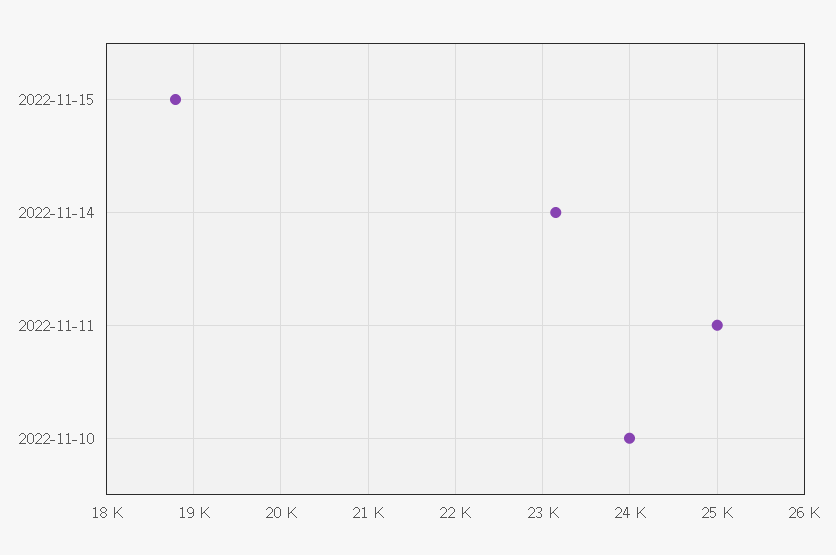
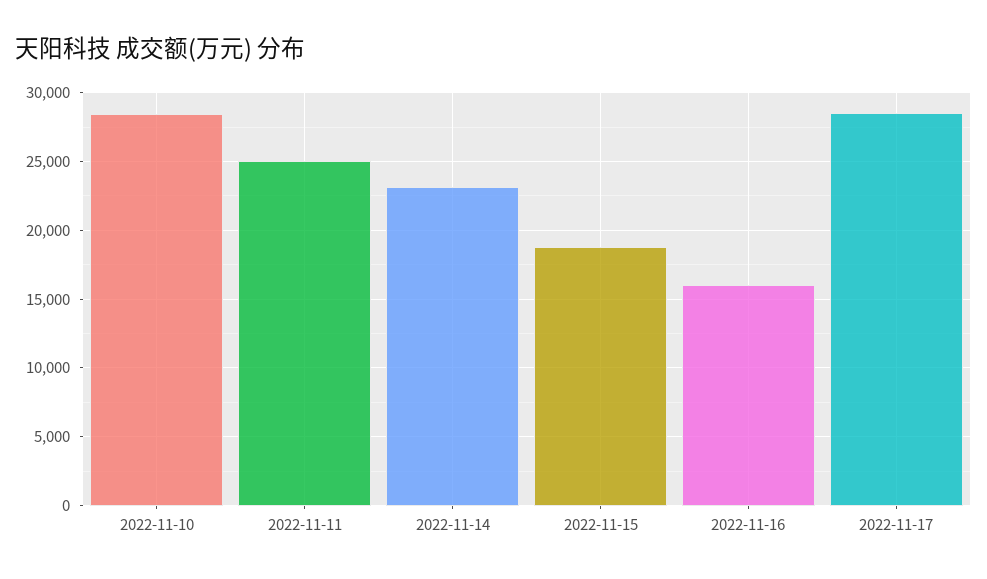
2022-11-10: 24000 -> 28500
2022-11-16: none -> 16000
2022-11-17: none -> 28500

